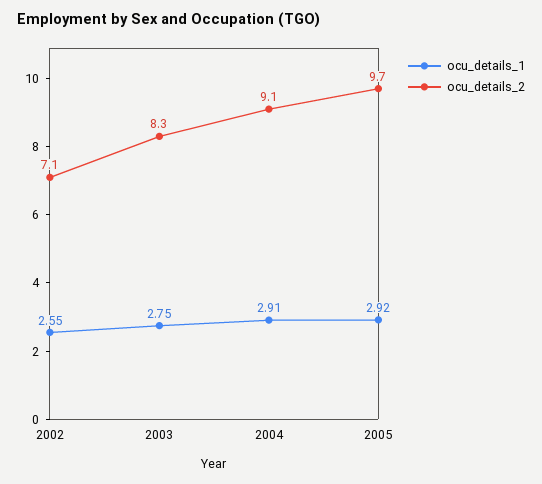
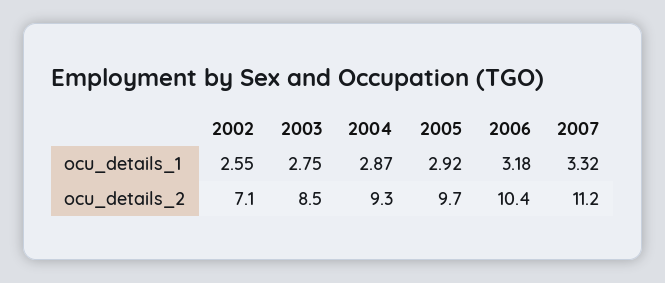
ocu_details_2, 2003: 8.3 -> 8.5
ocu_details_1, 2004: 2.91 -> 2.87
ocu_details_2, 2004: 9.1 -> 9.3
ocu_details_1, 2006: none -> 3.18
ocu_details_1, 2007: none -> 3.32
ocu_details_2, 2006: none -> 10.4
ocu_details_2, 2007: none -> 11.2

